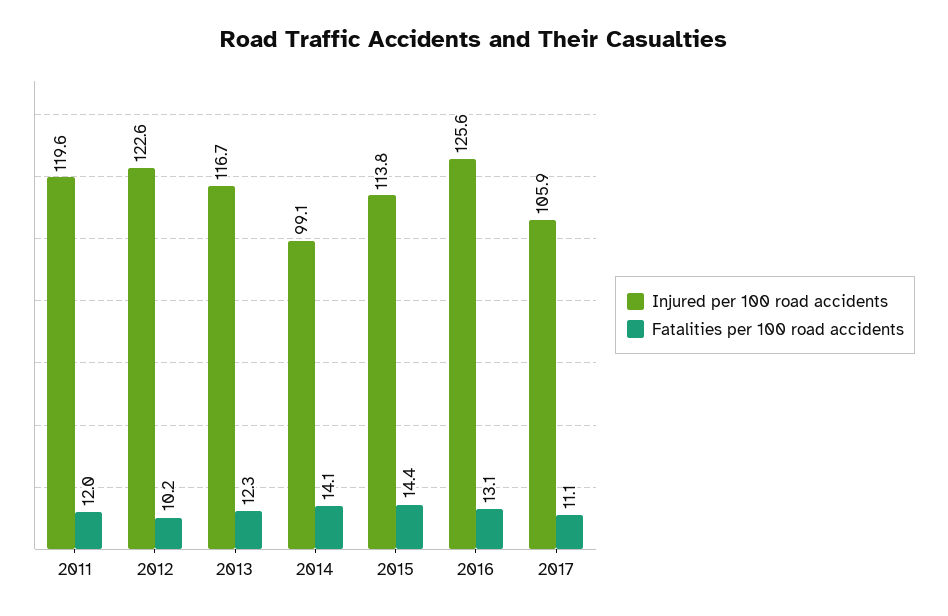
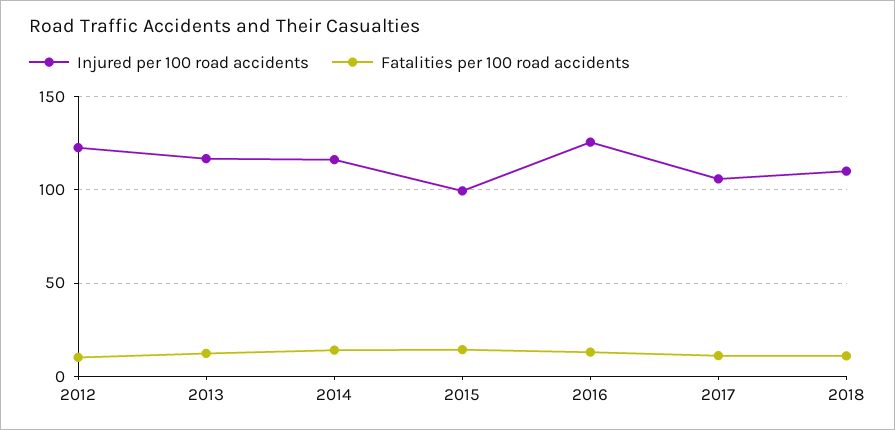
Injured per 100 road accidents, 2011: 119.6 -> none
Fatalities per 100 road accidents, 2011: 12 -> none
Injured per 100 road accidents, 2014: 99.1 -> 115
Injured per 100 road accidents, 2015: 113.8 -> 100
Injured per 100 road accidents, 2018: none -> 110
Fatalities per 100 road accidents, 2018: none -> 10

